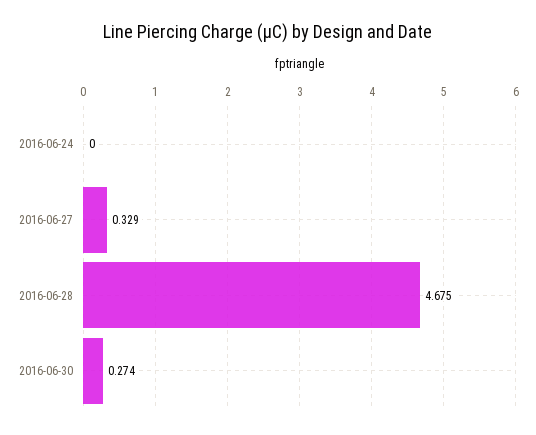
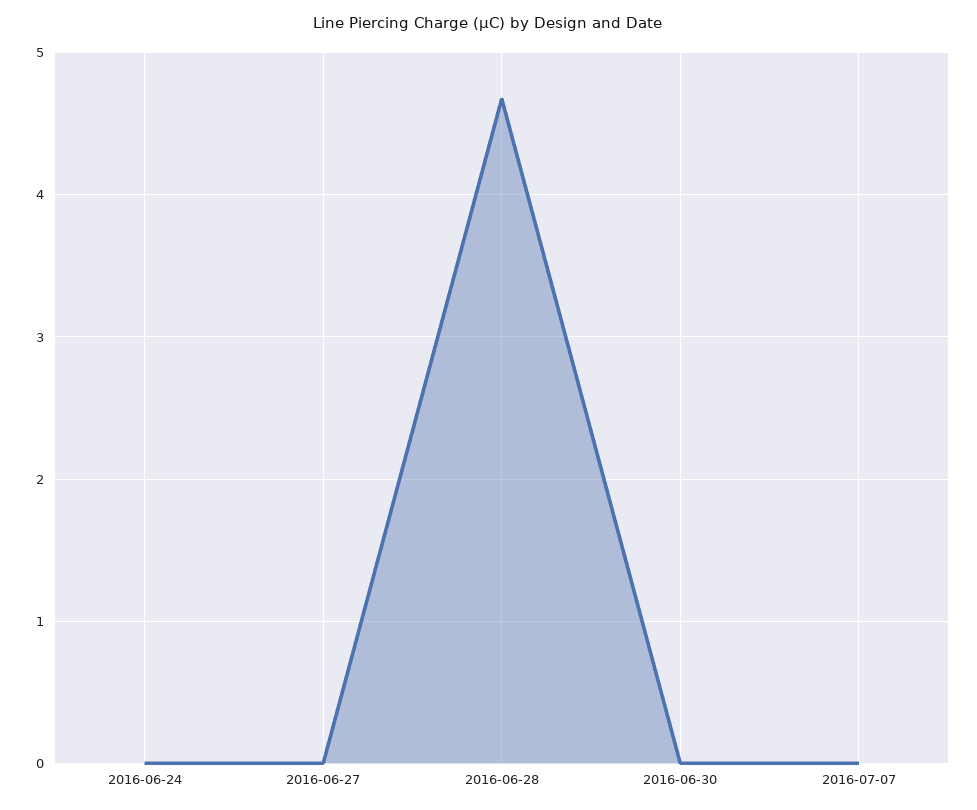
2016-06-27: 0.329 -> 0
2016-06-30: 0.274 -> 0
2016-07-07: none -> 0

